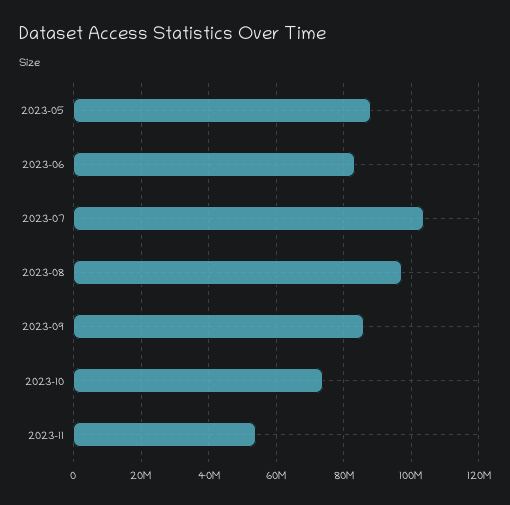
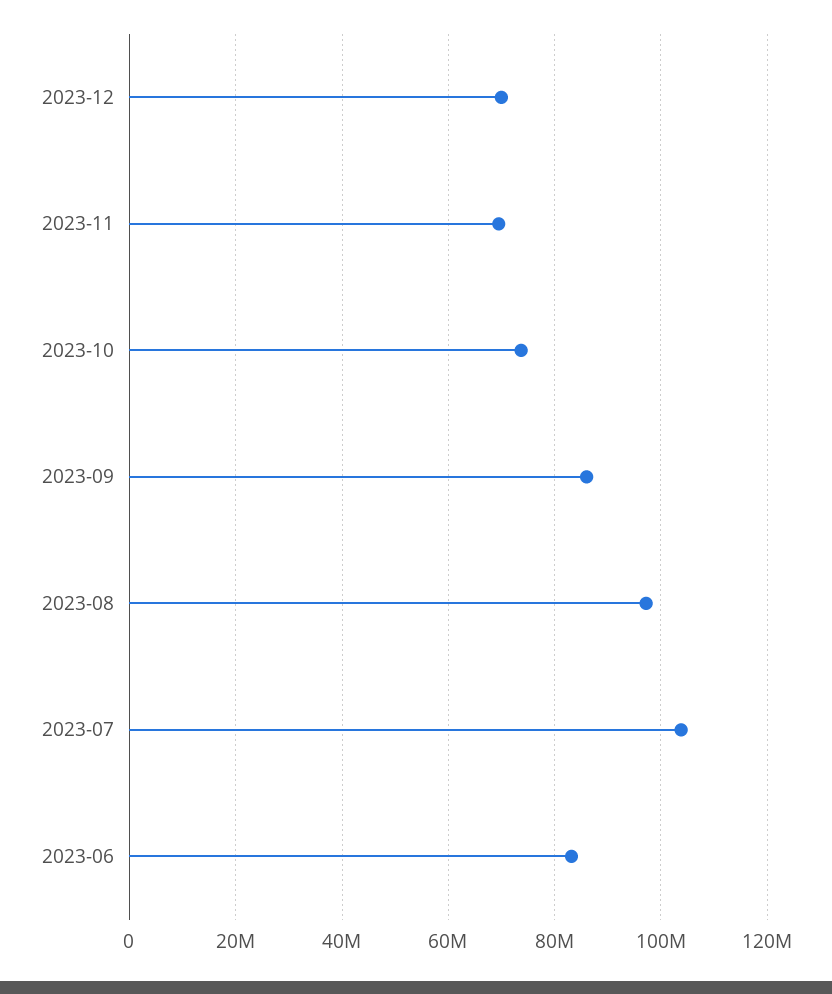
2023-05: 88000000 -> none
2023-11: 54000000 -> 70000000
2023-12: none -> 70000000

